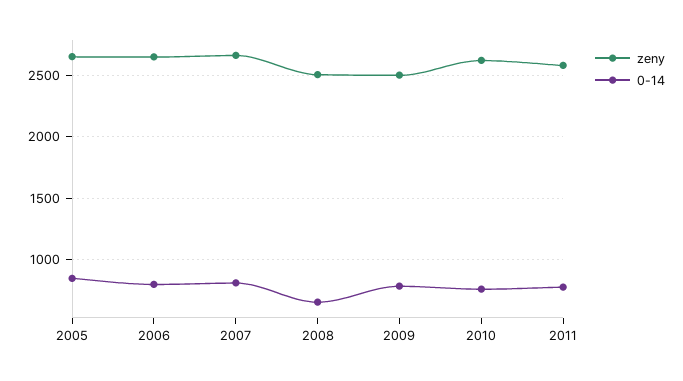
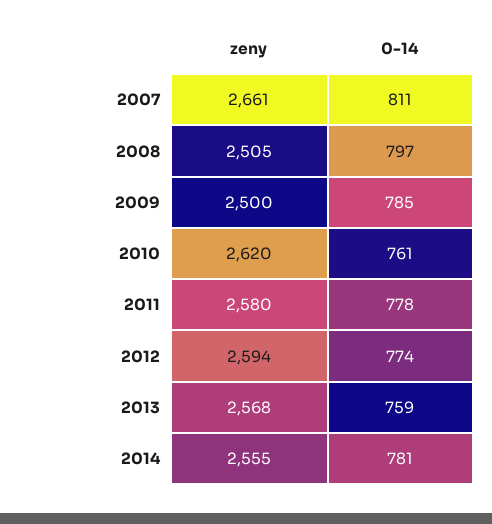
zeny, 2005: 2650 -> none
0-14, 2005: 850 -> none
zeny, 2006: 2650 -> none
0-14, 2006: 800 -> none
0-14, 2008: 650 -> 797
zeny, 2012: none -> 2594
0-14, 2012: none -> 774
zeny, 2013: none -> 2568
0-14, 2013: none -> 759
zeny, 2014: none -> 2555
0-14, 2014: none -> 781

